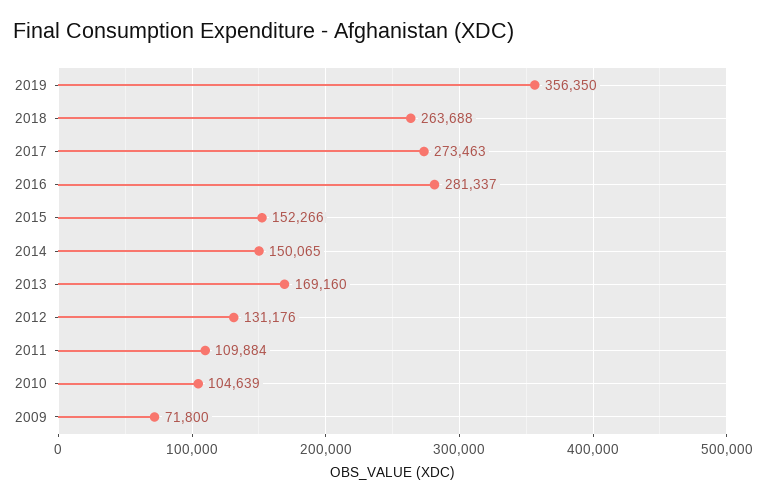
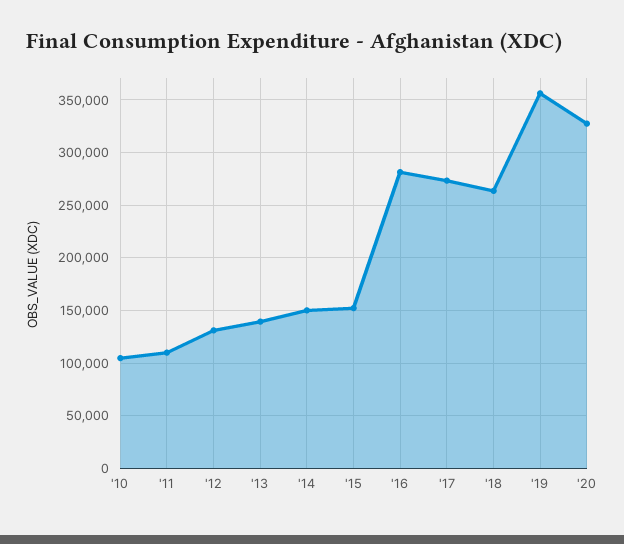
2013: 169160 -> 140000
2009: 71800 -> none
'20: none -> 330000

